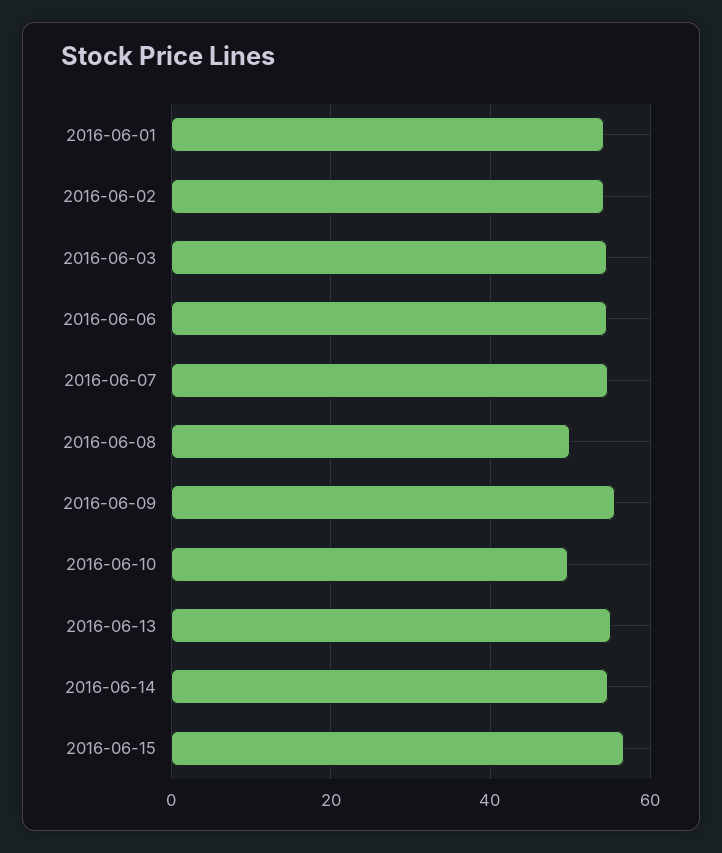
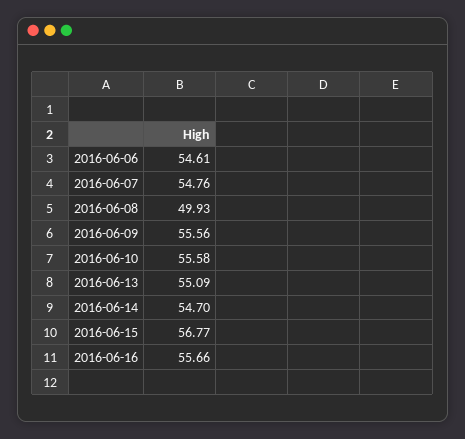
2016-06-01: 54 -> none
2016-06-02: 54 -> none
2016-06-03: 54 -> none
2016-06-10: 50 -> 55.58
2016-06-16: none -> 55.66

